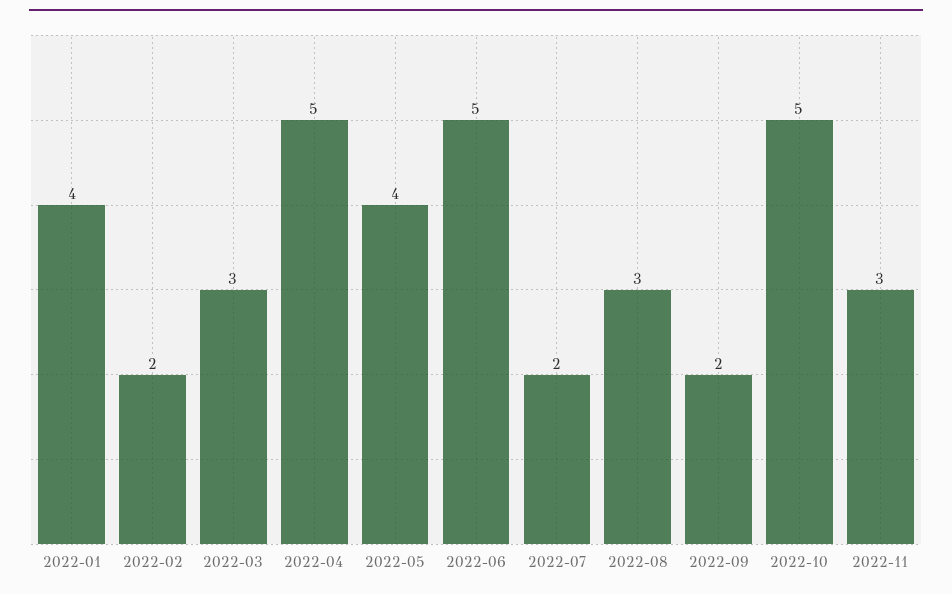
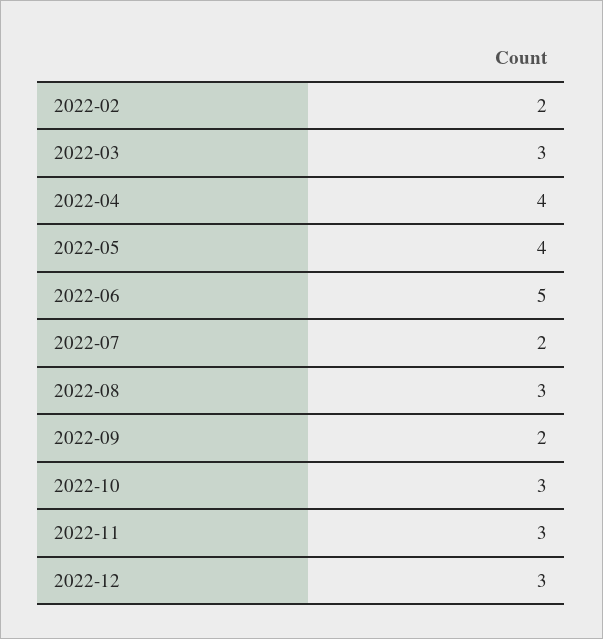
2022-01: 4 -> none
2022-04: 5 -> 4
2022-10: 5 -> 3
2022-12: none -> 3

